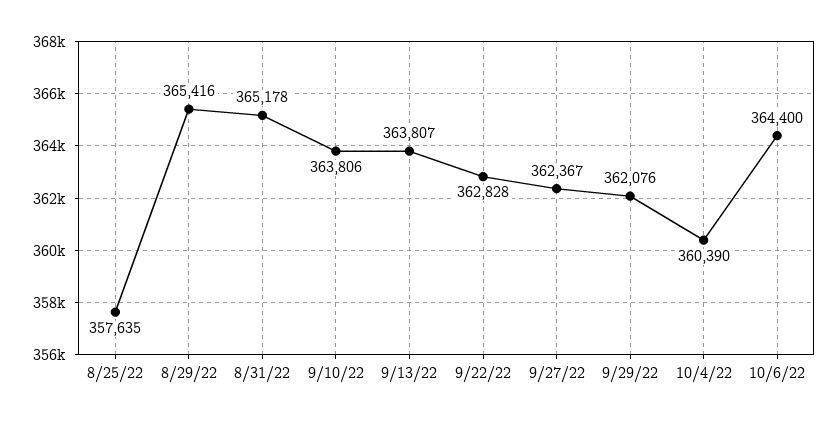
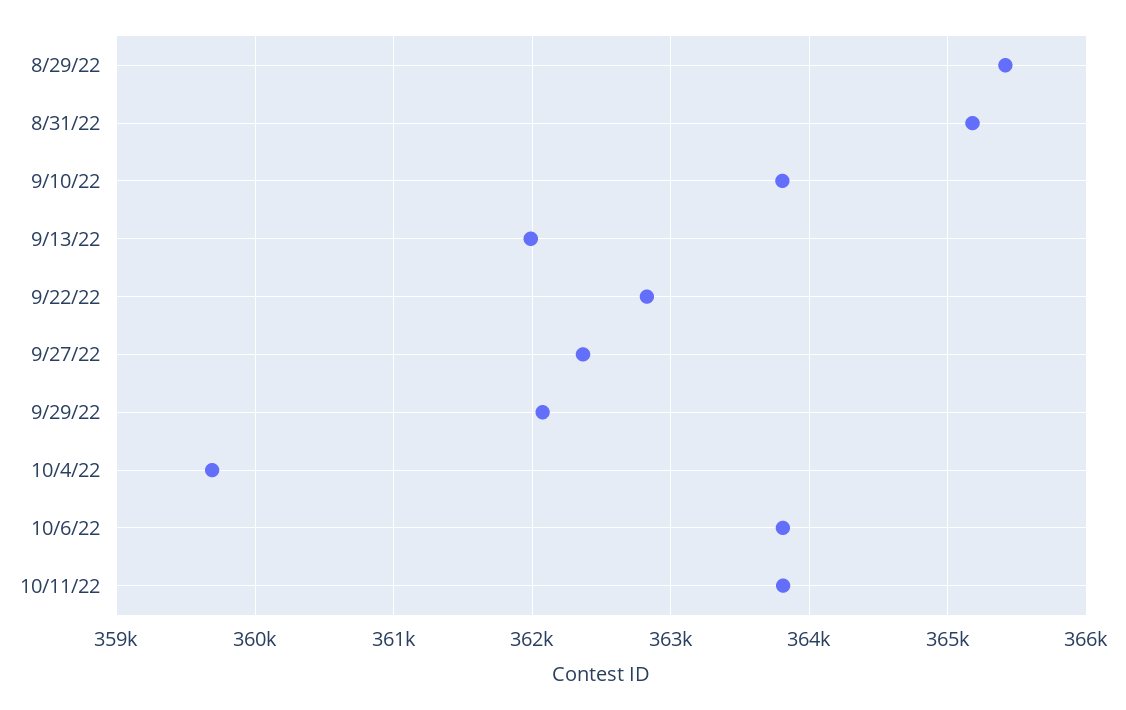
8/25/22: 357635 -> none
9/13/22: 363807 -> 362000
10/4/22: 360390 -> 359700
10/6/22: 364400 -> 363800
10/11/22: none -> 363800

